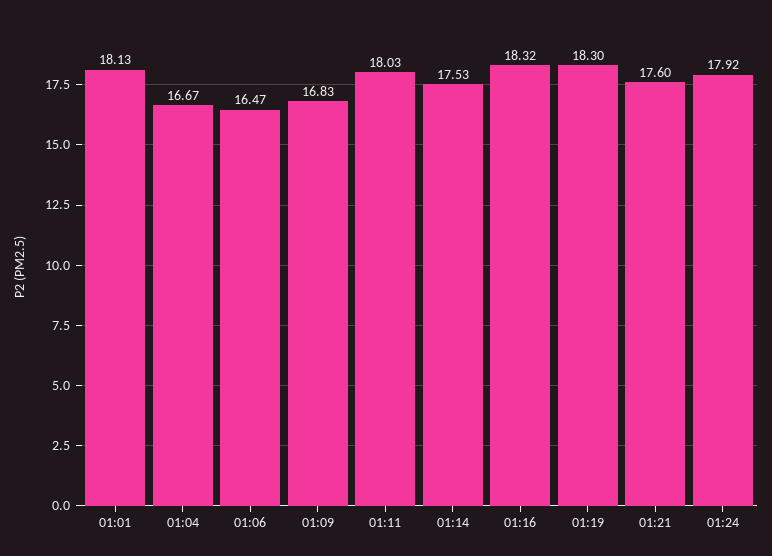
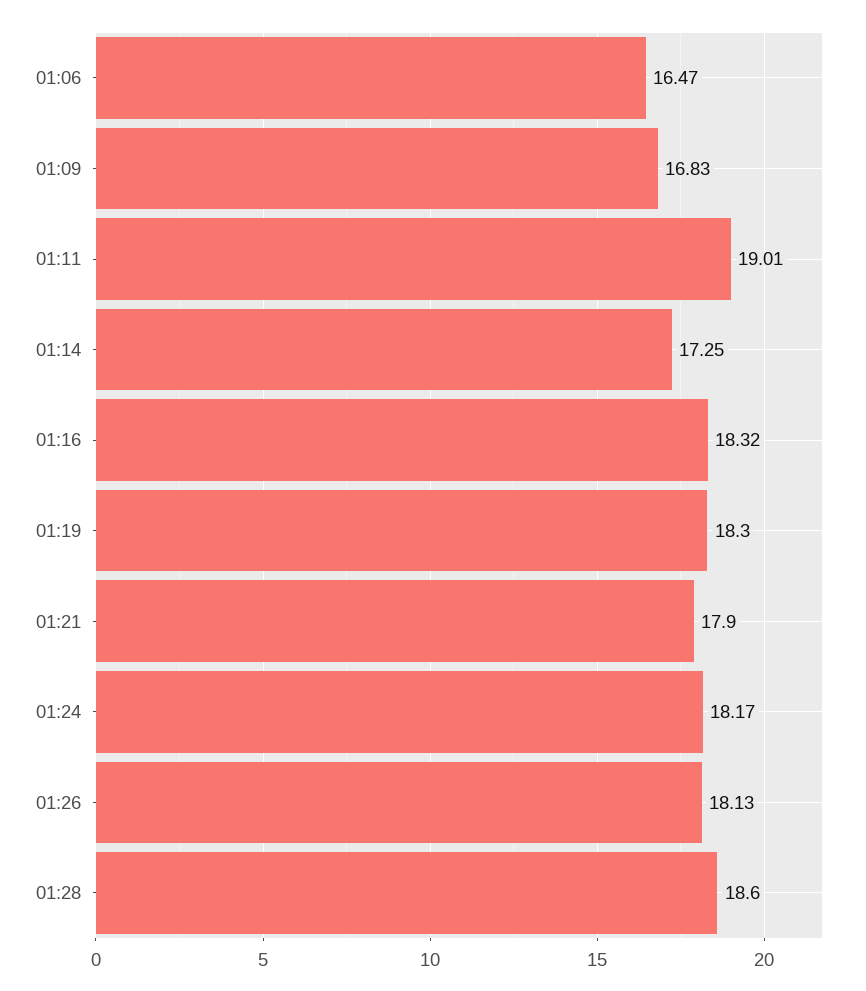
01:01: 18.13 -> none
01:04: 16.67 -> none
01:11: 18.03 -> 19.01
01:14: 17.53 -> 17.25
01:21: 17.6 -> 17.9
01:24: 17.92 -> 18.17
01:26: none -> 18.13
01:28: none -> 18.6

